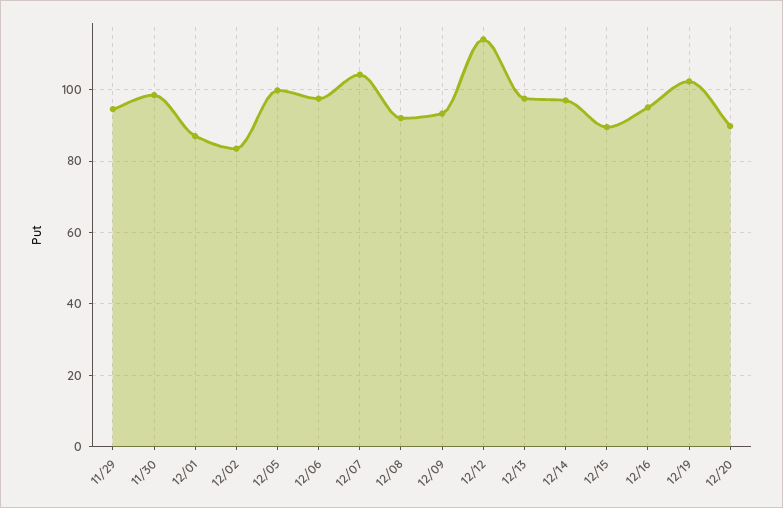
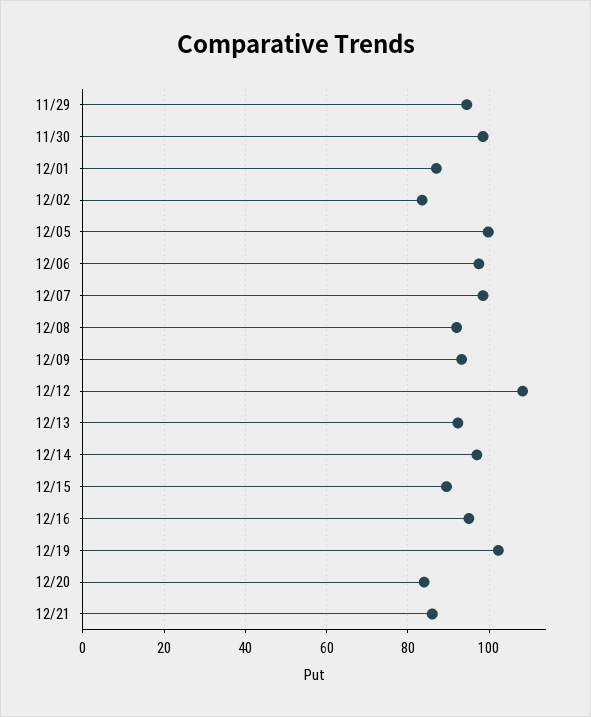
12/07: 104 -> 98
12/12: 114 -> 108
12/13: 98 -> 92
12/20: 90 -> 84
12/21: none -> 86

